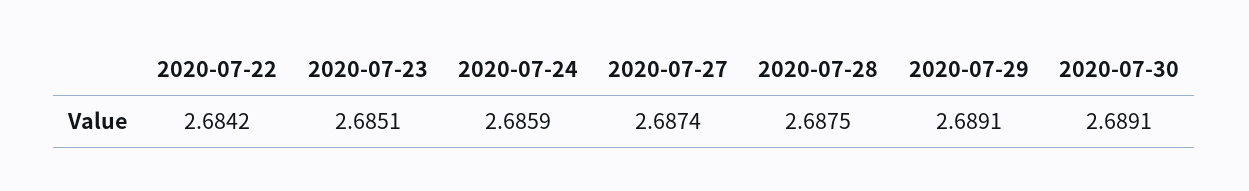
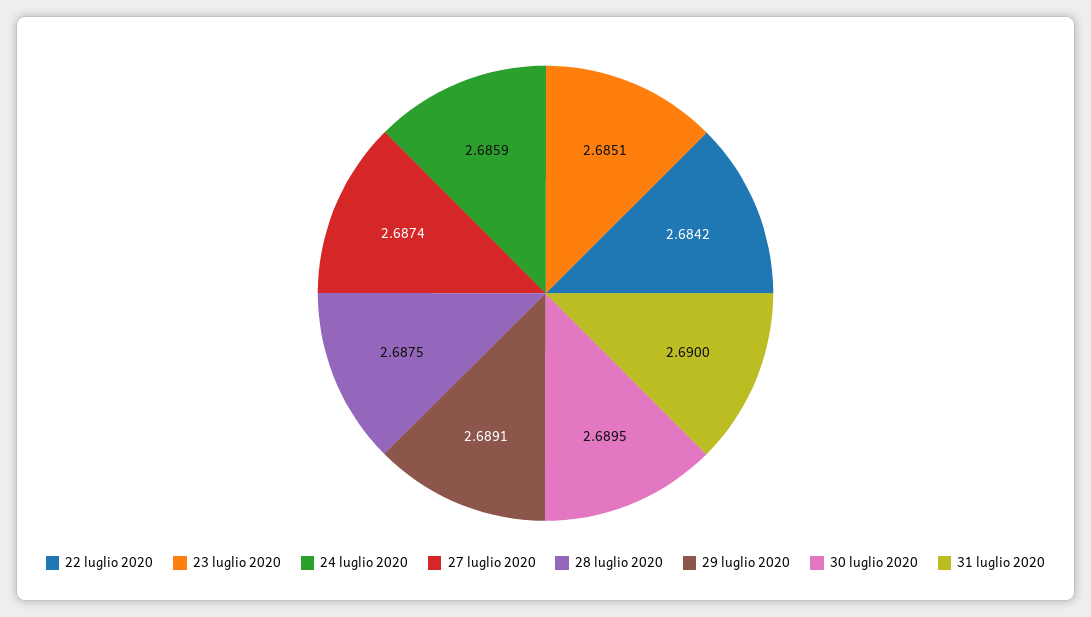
2020-07-30: 2.6891 -> 2.6895
31 luglio 2020: none -> 2.69

